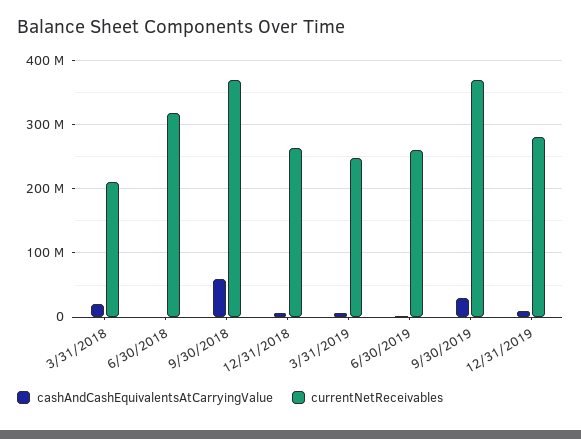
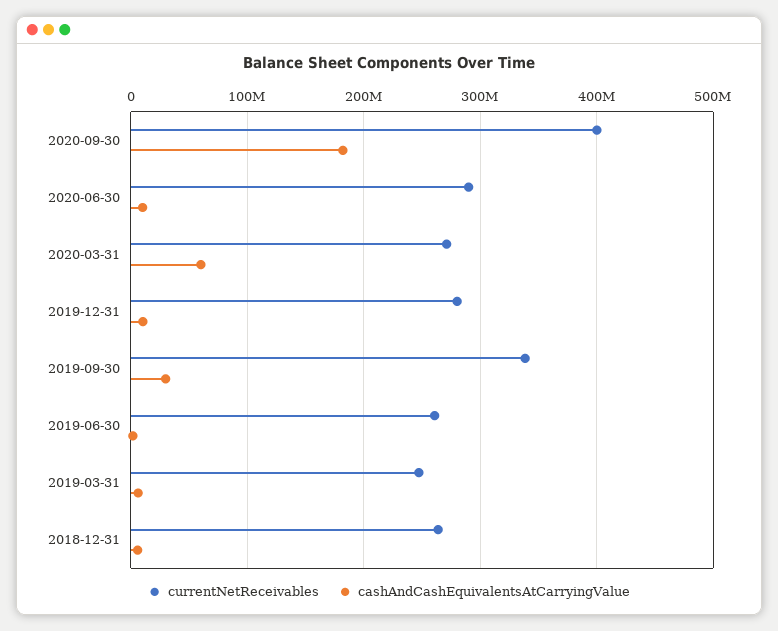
cashAndCashEquivalentsAtCarryingValue, 3/31/2018: 20000000 -> none
currentNetReceivables, 3/31/2018: 210000000 -> none
cashAndCashEquivalentsAtCarryingValue, 6/30/2018: 0 -> none
currentNetReceivables, 6/30/2018: 320000000 -> none
cashAndCashEquivalentsAtCarryingValue, 9/30/2018: 60000000 -> none
currentNetReceivables, 9/30/2018: 370000000 -> none
currentNetReceivables, 9/30/2019: 370000000 -> 340000000
currentNetReceivables, 2020-09-30: none -> 400000000
cashAndCashEquivalentsAtCarryingValue, 2020-09-30: none -> 180000000
currentNetReceivables, 2020-06-30: none -> 290000000
cashAndCashEquivalentsAtCarryingValue, 2020-06-30: none -> 10000000
currentNetReceivables, 2020-03-31: none -> 270000000
cashAndCashEquivalentsAtCarryingValue, 2020-03-31: none -> 60000000

